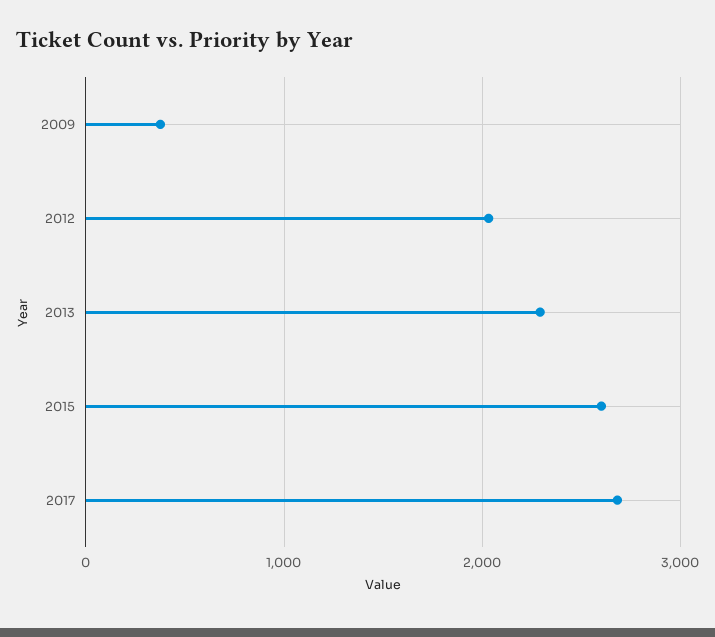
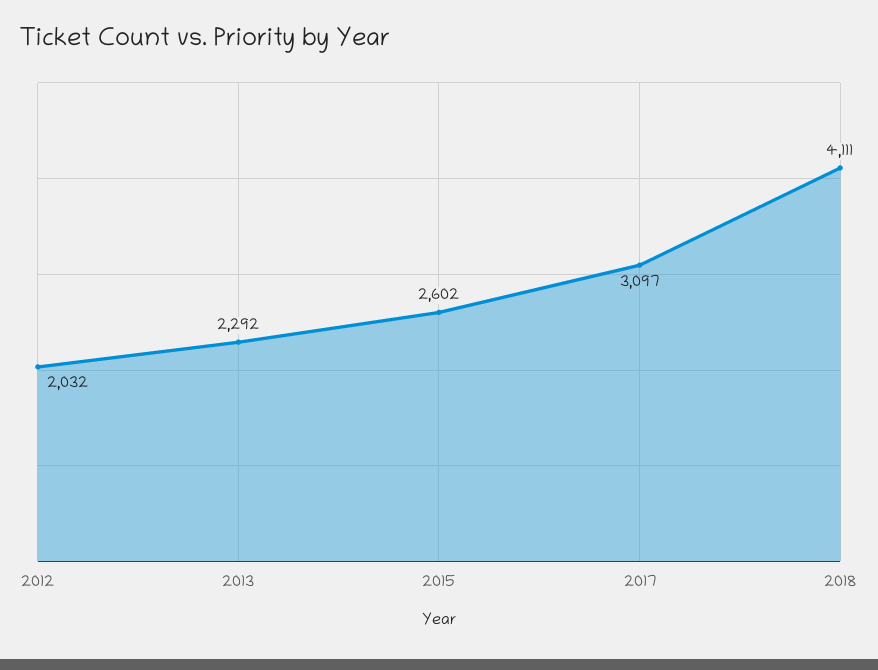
2009: 400 -> none
2017: 2700 -> 3097
2018: none -> 4111

